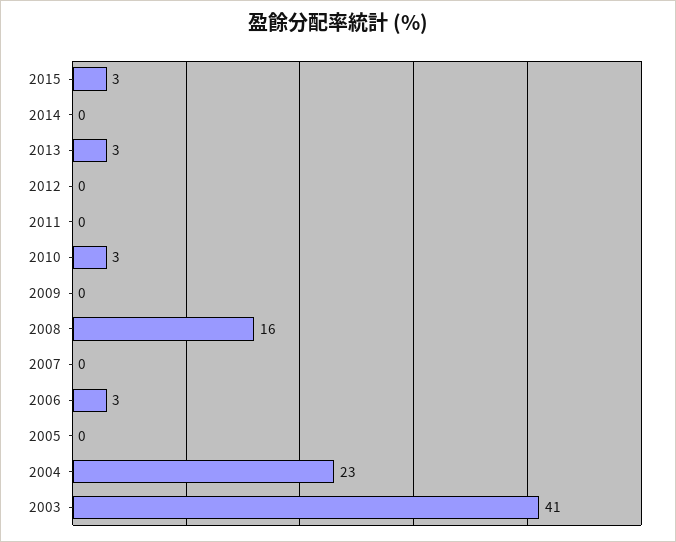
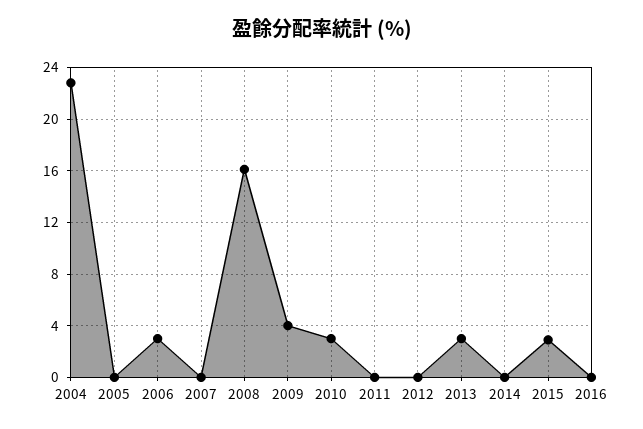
2009: 0 -> 4
2003: 41 -> none
2016: none -> 0

